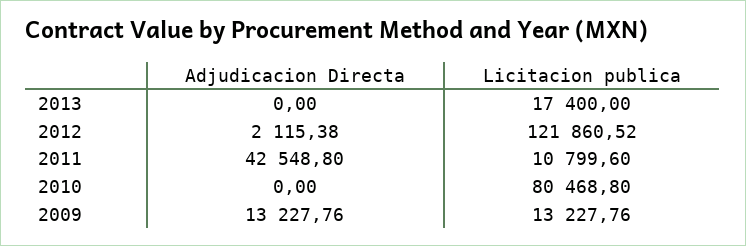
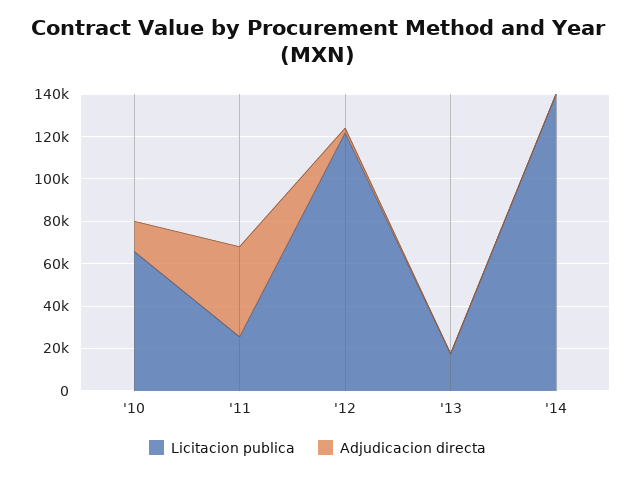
Licitacion publica, 2011: 10799.6 -> 25000
Adjudicacion Directa, 2010: 0 -> 15000
Licitacion publica, 2010: 80468.8 -> 65000
Adjudicacion Directa, 2009: 13227.76 -> none
Licitacion publica, 2009: 13227.76 -> none
Licitacion publica, '14: none -> 140000
Adjudicacion Directa, '14: none -> 0

